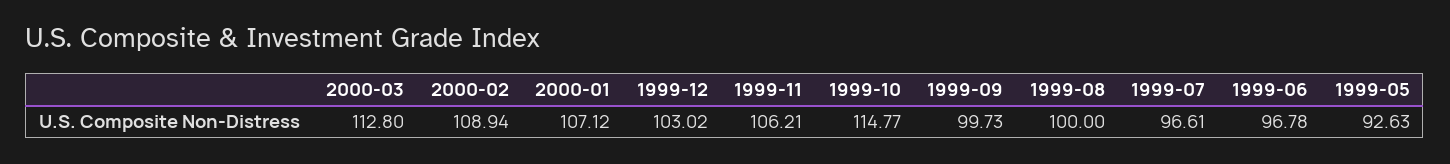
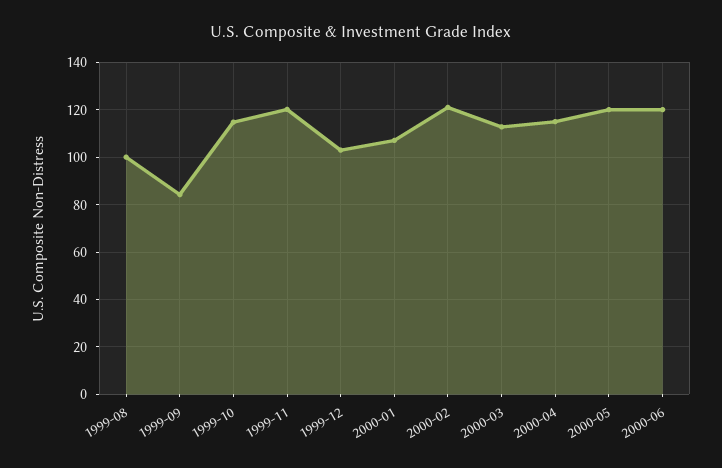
2000-02: 108.94 -> 120
1999-11: 106.21 -> 120
1999-09: 99.73 -> 85
1999-07: 96.61 -> none
1999-06: 96.78 -> none
1999-05: 92.63 -> none
2000-04: none -> 115
2000-05: none -> 120
2000-06: none -> 120

